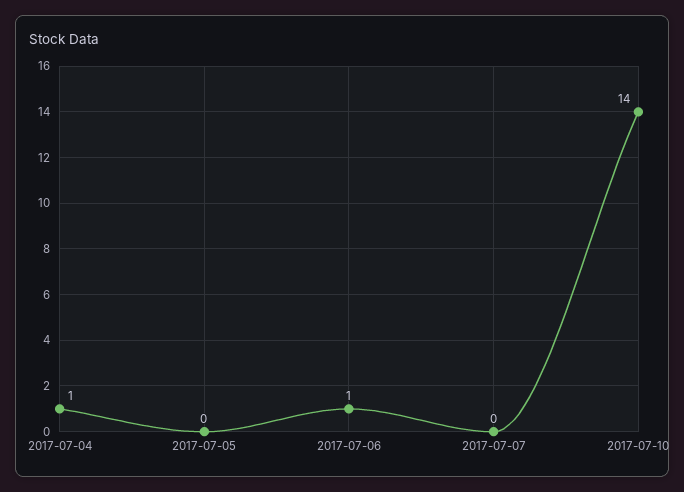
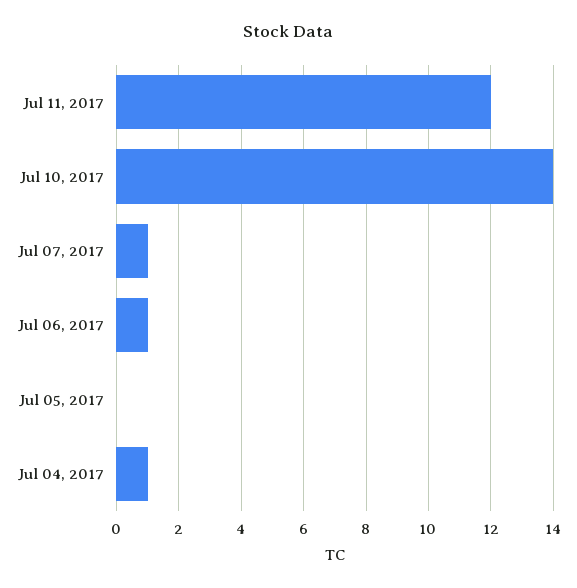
2017-07-07: 0 -> 1
Jul 11, 2017: none -> 12

